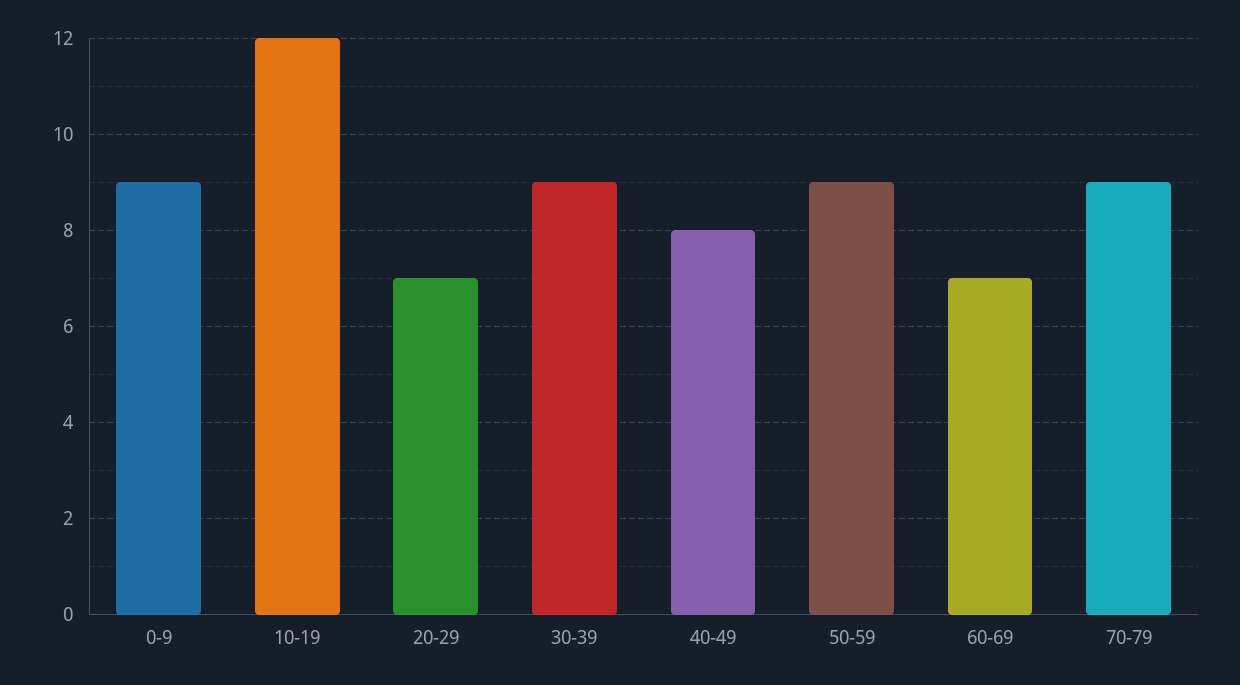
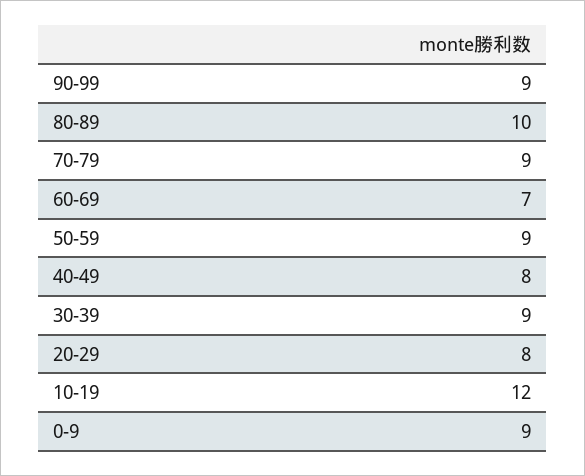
20-29: 7 -> 8
90-99: none -> 9
80-89: none -> 10

